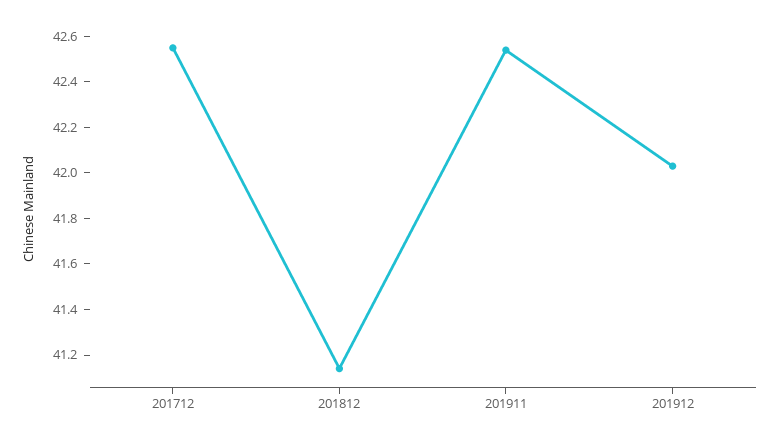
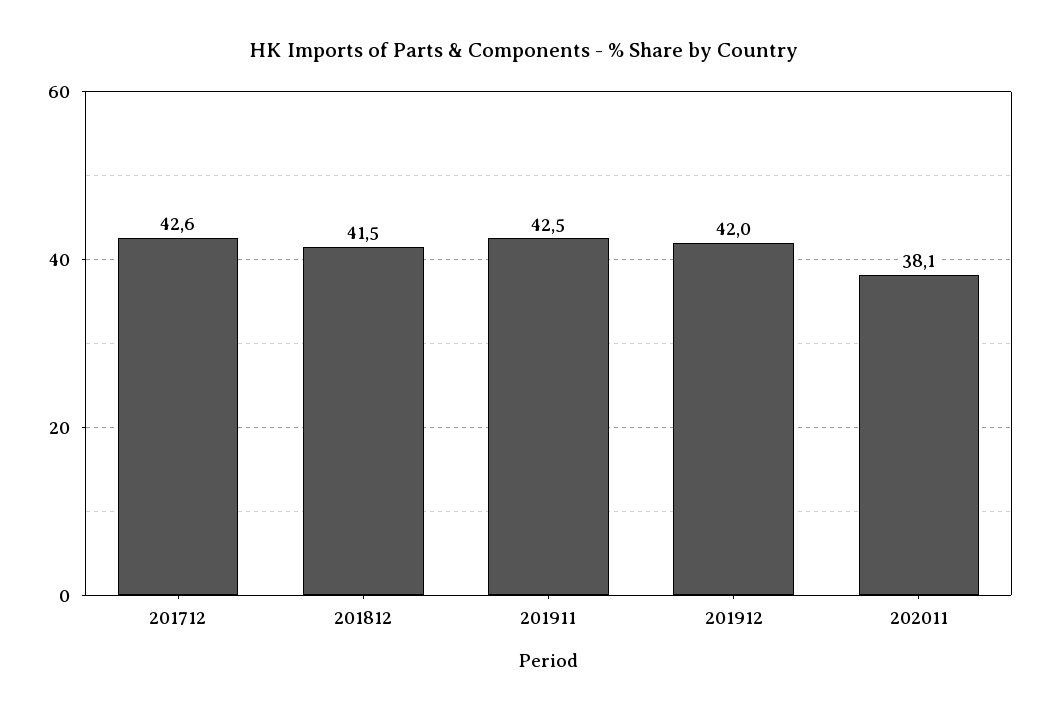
201812: 41.15 -> 41.5
202011: none -> 38.1

